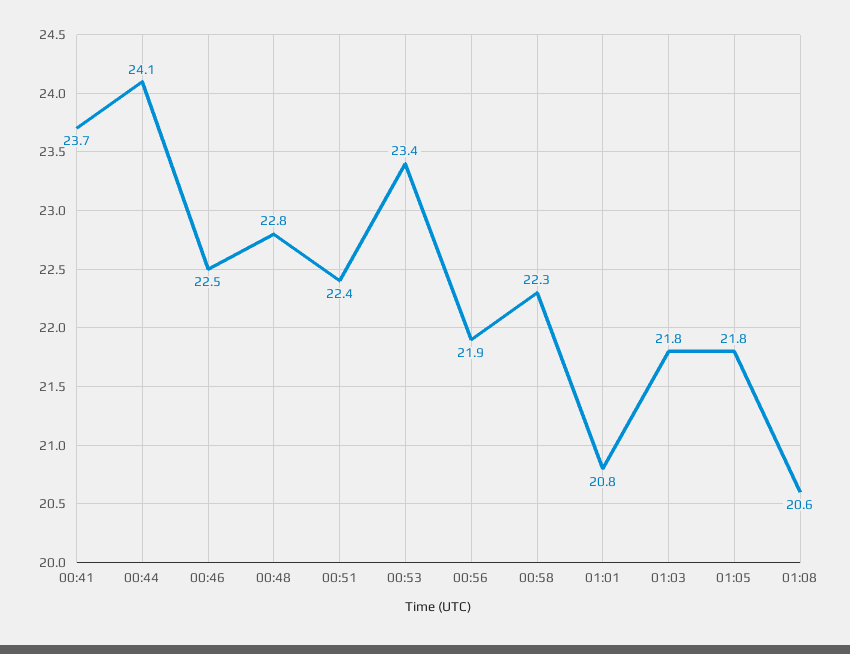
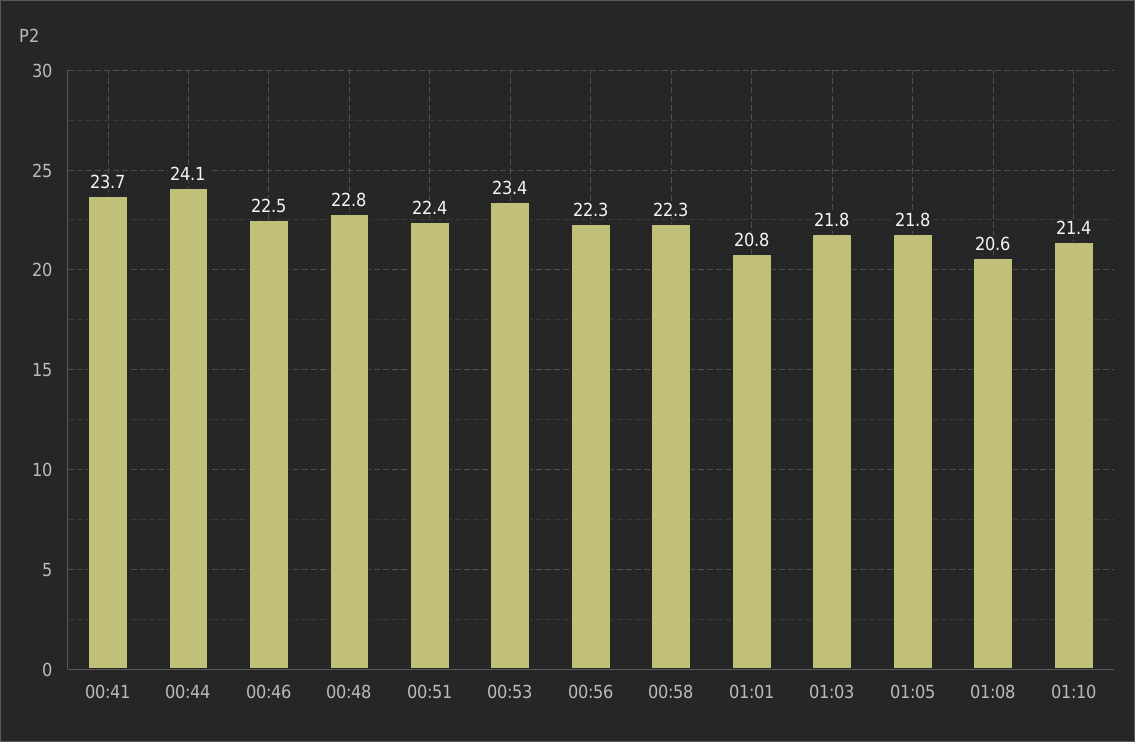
00:56: 21.9 -> 22.3
01:10: none -> 21.4

